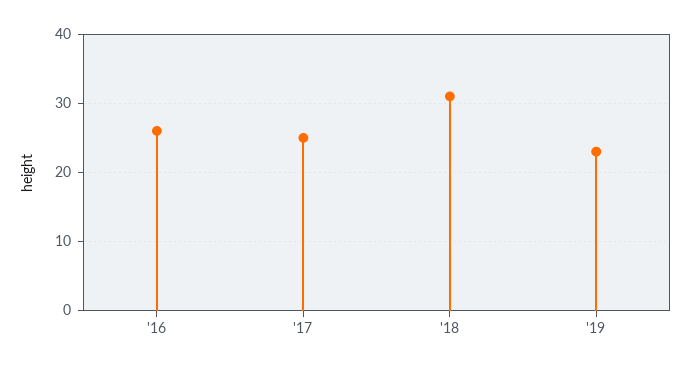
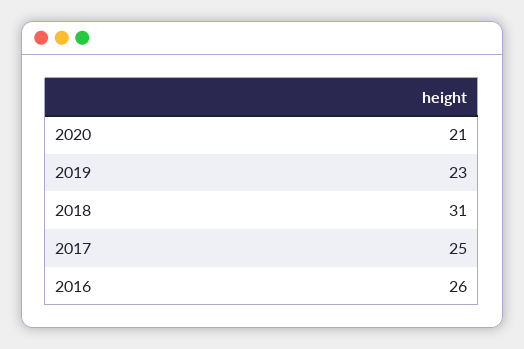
2020: none -> 21

